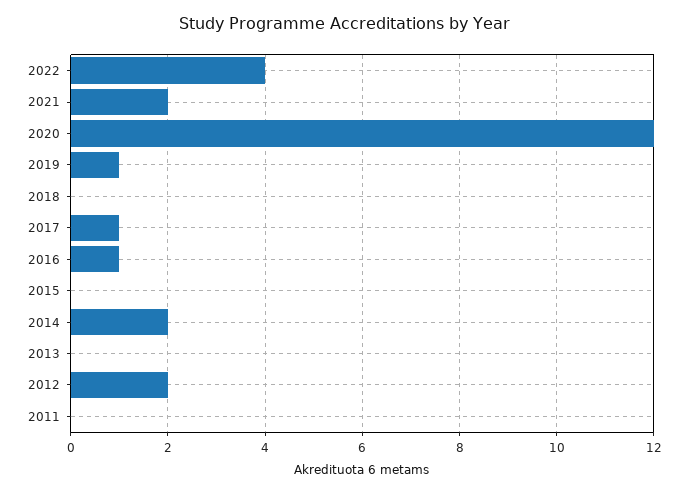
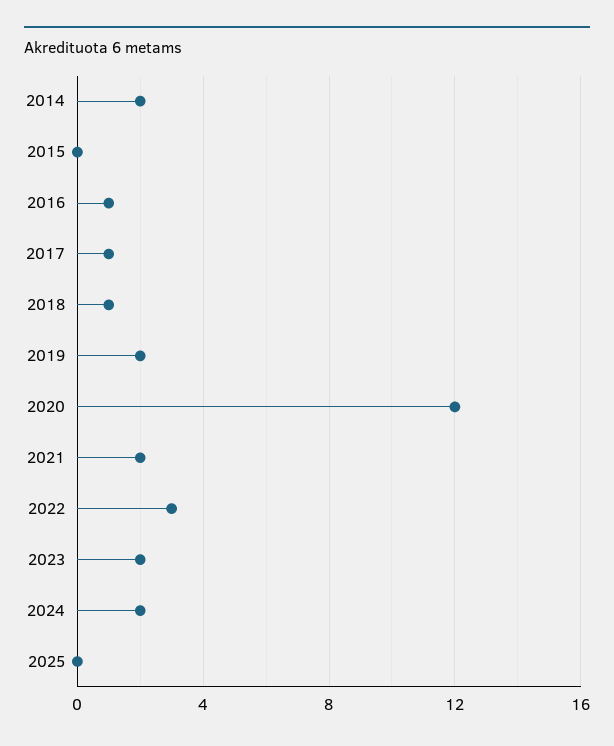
2022: 4 -> 3
2019: 1 -> 2
2018: 0 -> 1
2013: 0 -> none
2012: 2 -> none
2011: 0 -> none
2023: none -> 2
2024: none -> 2
2025: none -> 0

